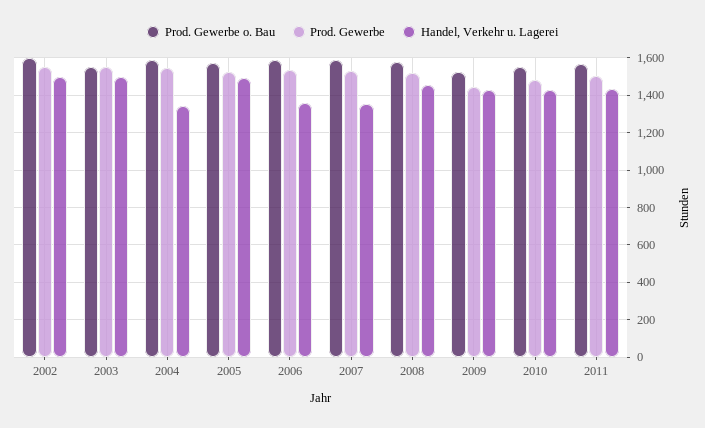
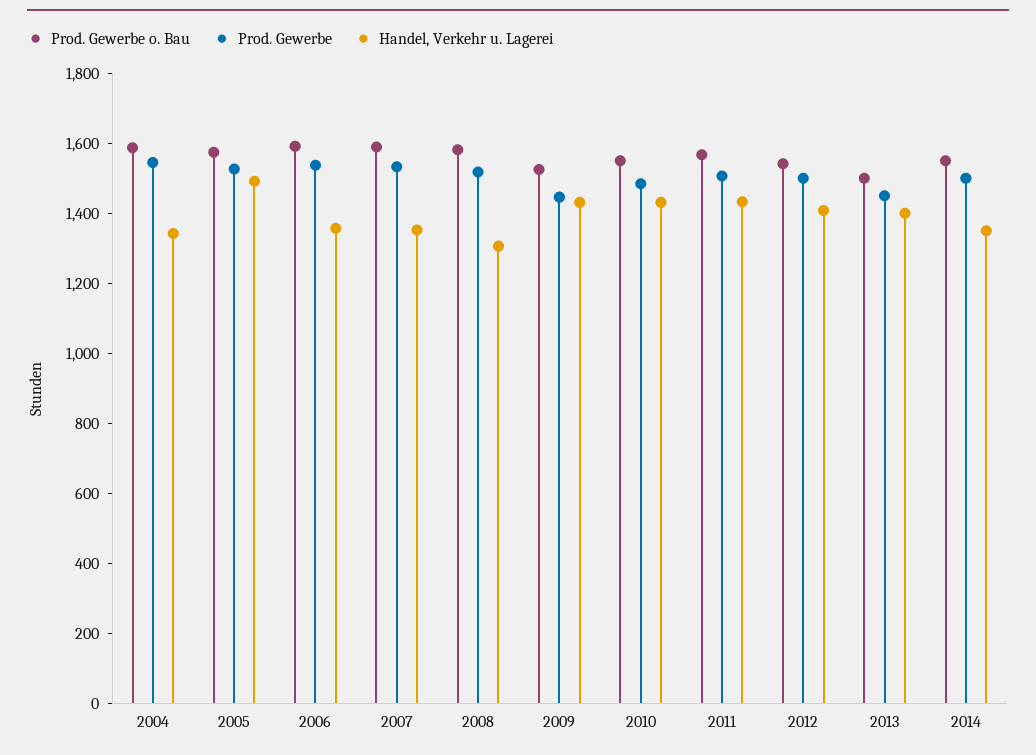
Prod. Gewerbe o. Bau, 2002: 1600 -> none
Prod. Gewerbe, 2002: 1550 -> none
Handel, Verkehr u. Lagerei, 2002: 1500 -> none
Prod. Gewerbe o. Bau, 2003: 1550 -> none
Prod. Gewerbe, 2003: 1550 -> none
Handel, Verkehr u. Lagerei, 2003: 1500 -> none
Handel, Verkehr u. Lagerei, 2008: 1450 -> 1300
Prod. Gewerbe o. Bau, 2012: none -> 1550
Prod. Gewerbe, 2012: none -> 1500
Handel, Verkehr u. Lagerei, 2012: none -> 1400
Prod. Gewerbe o. Bau, 2013: none -> 1500
Prod. Gewerbe, 2013: none -> 1450
Handel, Verkehr u. Lagerei, 2013: none -> 1400
Prod. Gewerbe o. Bau, 2014: none -> 1550
Prod. Gewerbe, 2014: none -> 1500
Handel, Verkehr u. Lagerei, 2014: none -> 1350

